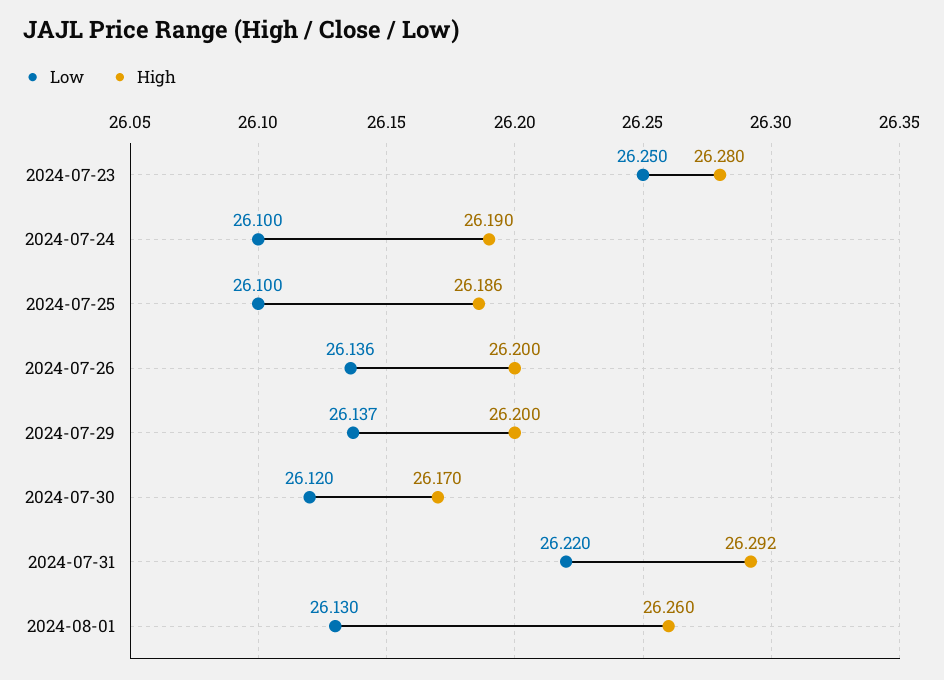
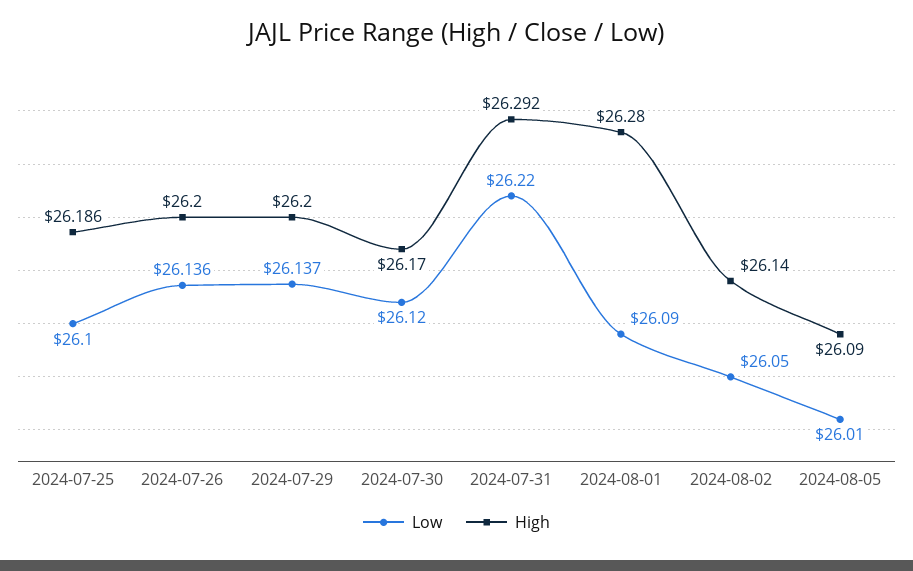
Low, 2024-07-23: 26.25 -> none
High, 2024-07-23: 26.28 -> none
Low, 2024-07-24: 26.1 -> none
High, 2024-07-24: 26.19 -> none
Low, 2024-08-01: 26.13 -> 26.09
High, 2024-08-01: 26.26 -> 26.28
Low, 2024-08-02: none -> 26.05
High, 2024-08-02: none -> 26.14
Low, 2024-08-05: none -> 26.01
High, 2024-08-05: none -> 26.09

